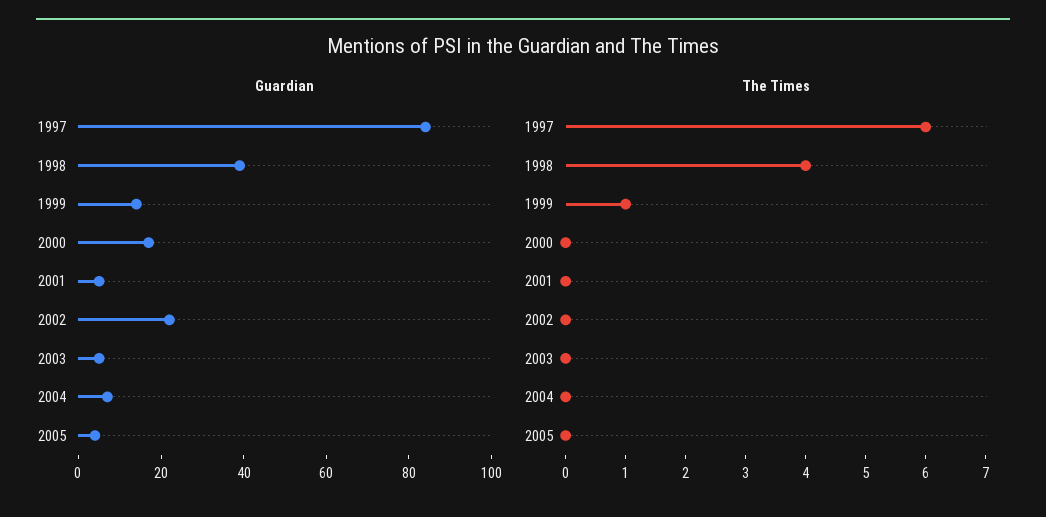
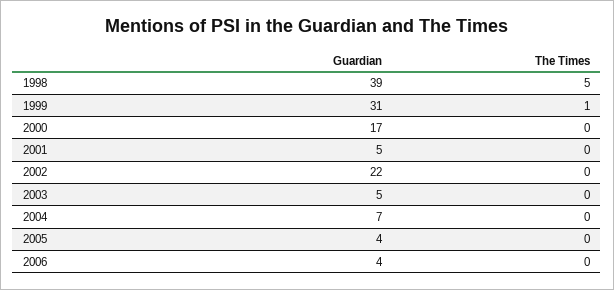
Guardian, 1997: 85 -> none
Guardian, 1999: 15 -> 31
The Times, 1997: 6 -> none
The Times, 1998: 4 -> 5
Guardian, 2006: none -> 4
The Times, 2006: none -> 0

